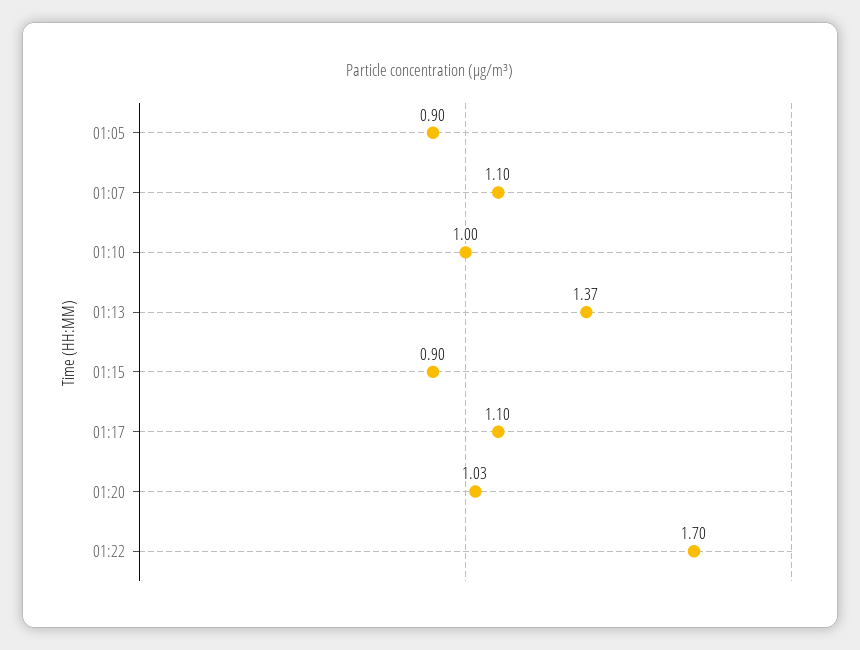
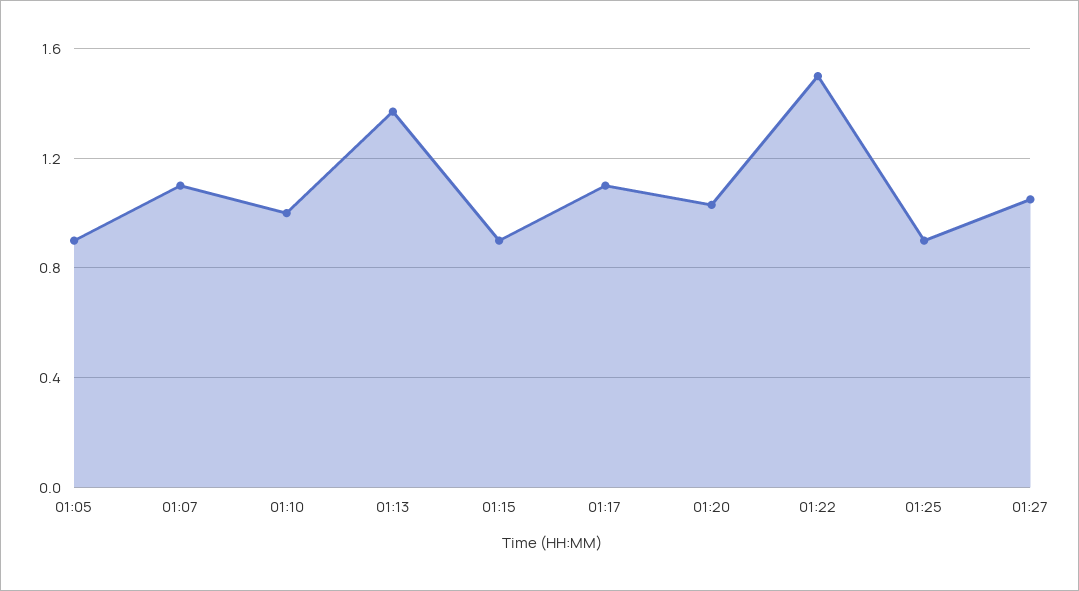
01:22: 1.7 -> 1.5
01:25: none -> 0.9
01:27: none -> 1.05

